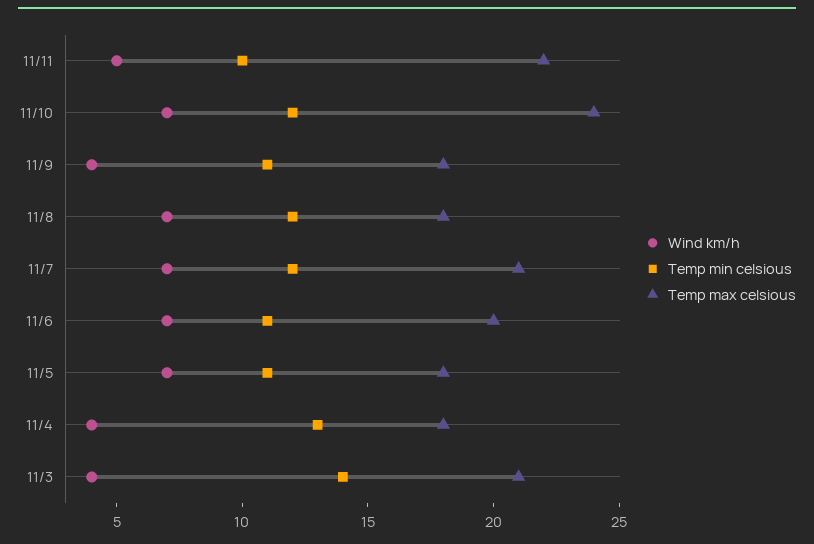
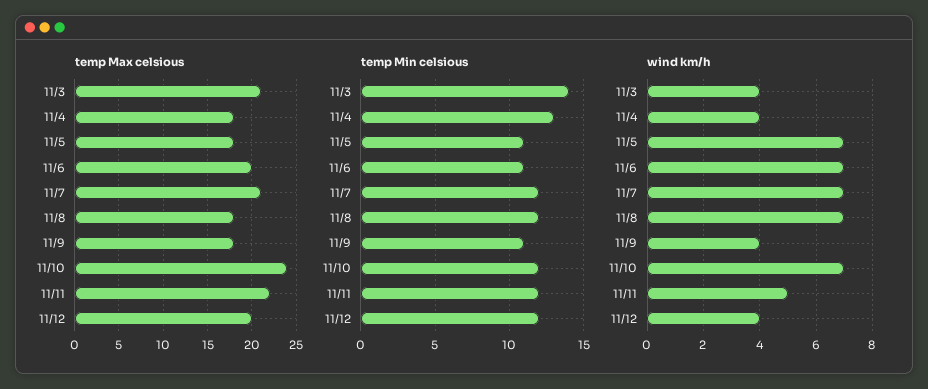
Temp min celsious, 11/11: 10 -> 12
Temp max celsious, 11/12: none -> 20
Temp min celsious, 11/12: none -> 12
Wind km/h, 11/12: none -> 4

